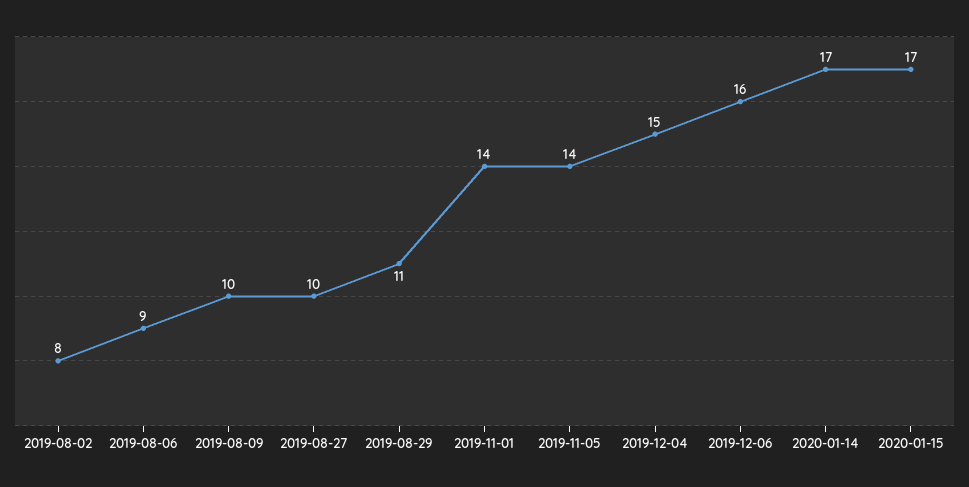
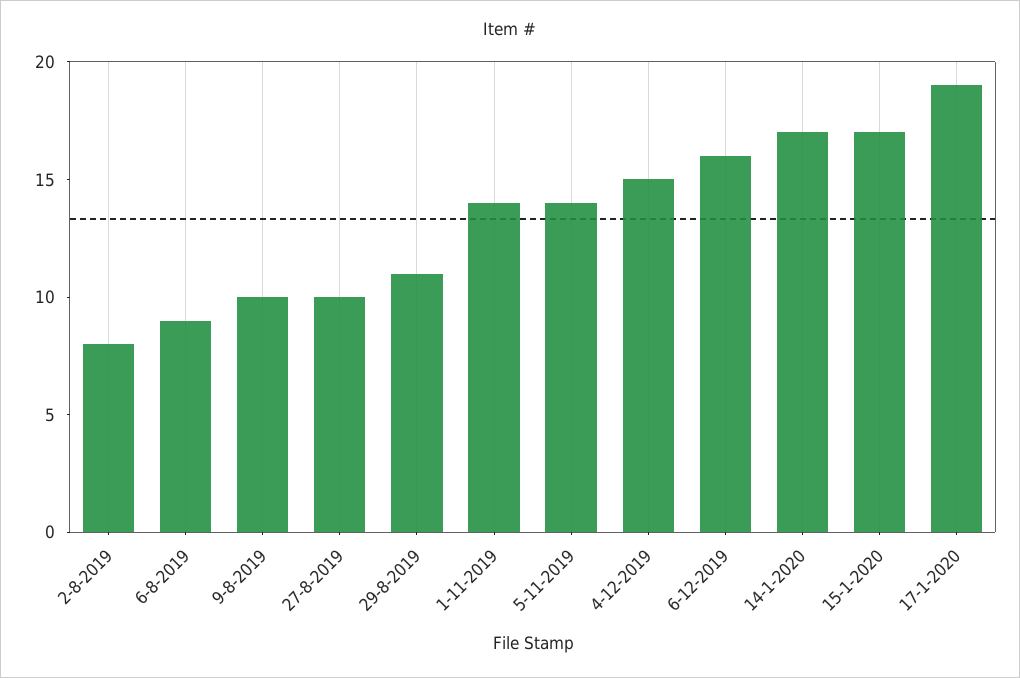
17-1-2020: none -> 19

